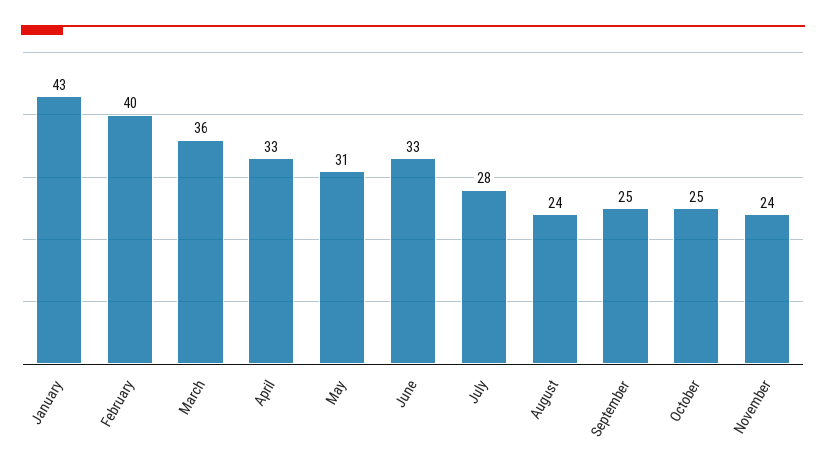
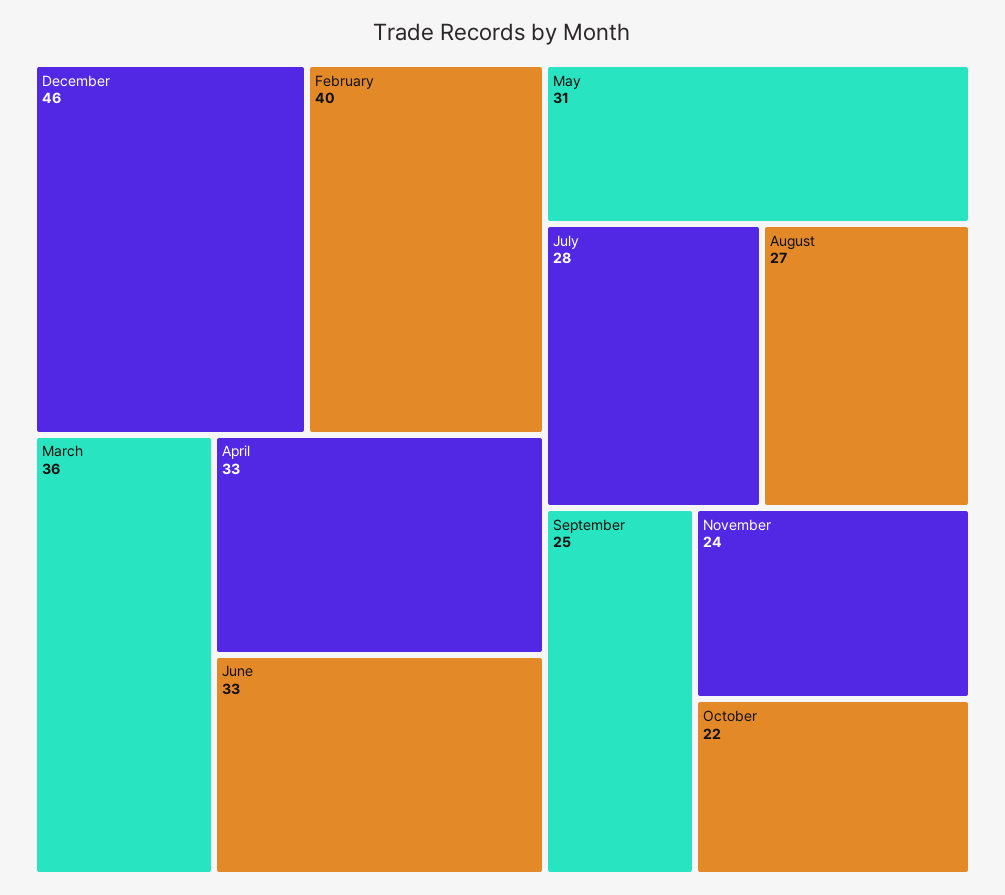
January: 43 -> none
August: 24 -> 27
October: 25 -> 22
December: none -> 46

